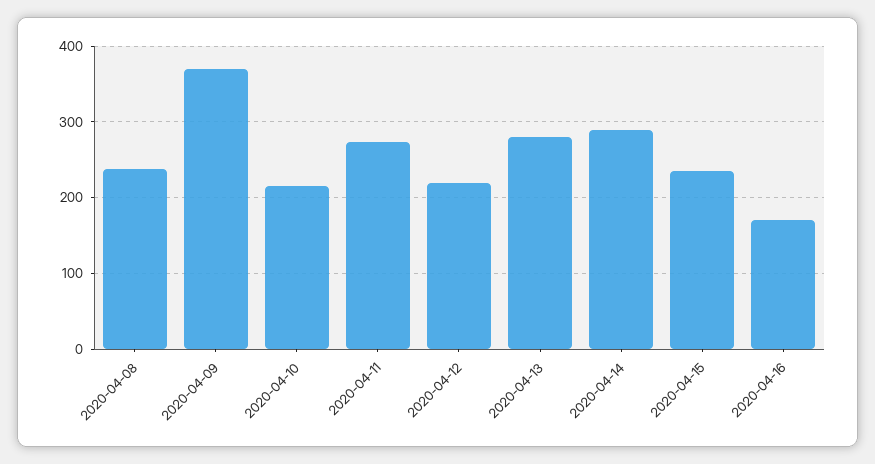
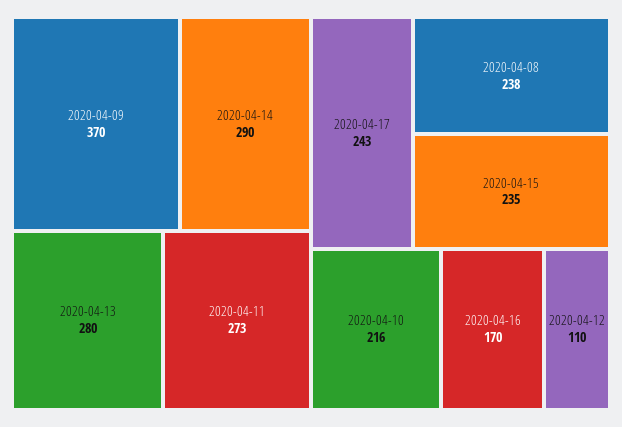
2020-04-12: 220 -> 110
2020-04-17: none -> 243

